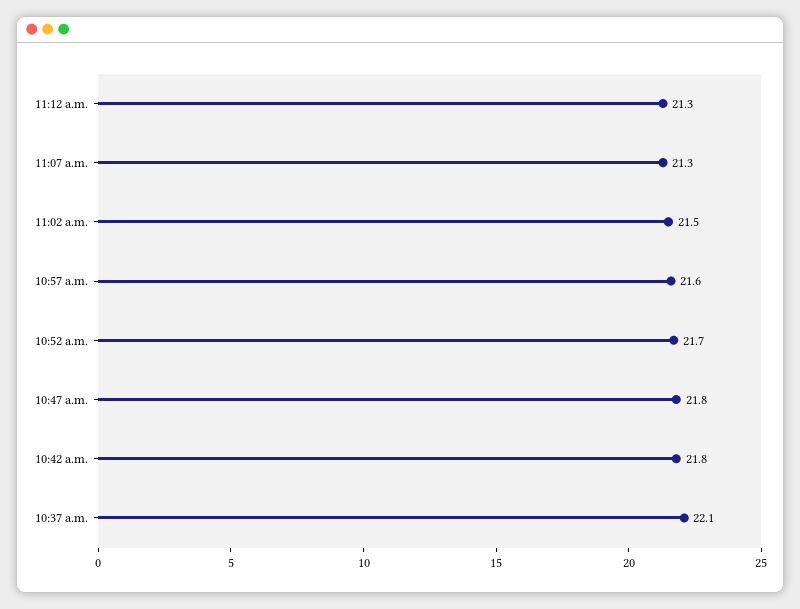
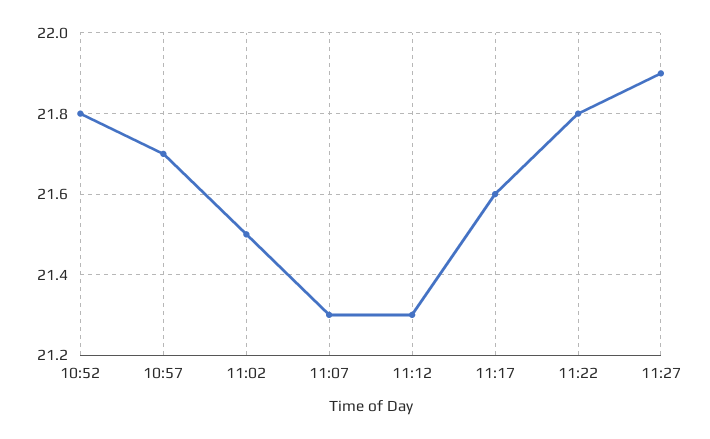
10:57 a.m.: 21.6 -> 21.7
10:52 a.m.: 21.7 -> 21.8
10:47 a.m.: 21.8 -> none
10:42 a.m.: 21.8 -> none
10:37 a.m.: 22.1 -> none
11:17: none -> 21.6
11:22: none -> 21.8
11:27: none -> 21.9

